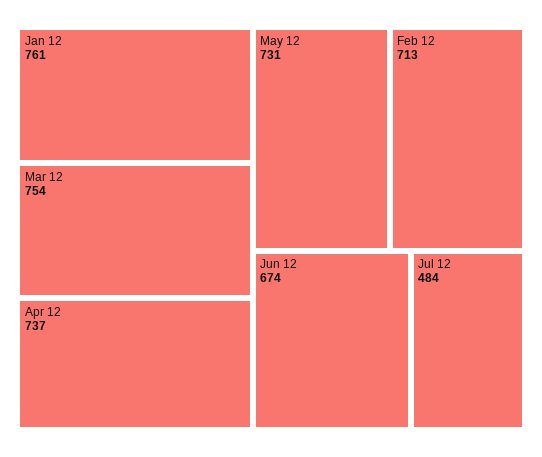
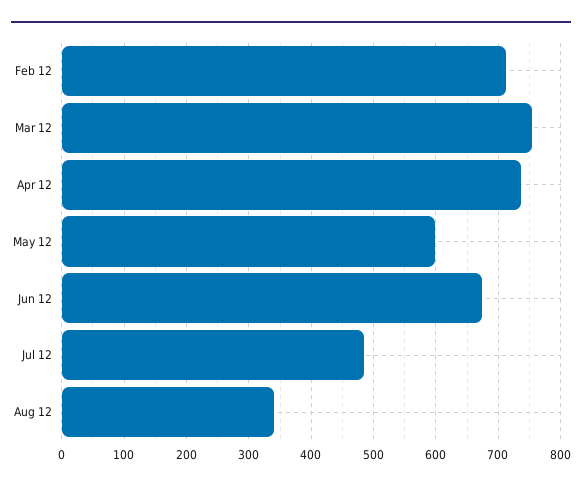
Jan 12: 761 -> none
May 12: 731 -> 600
Aug 12: none -> 340

